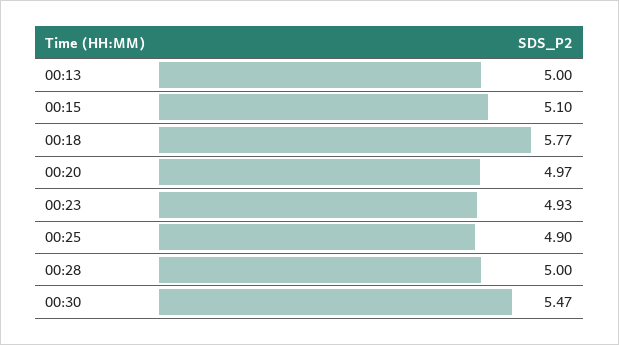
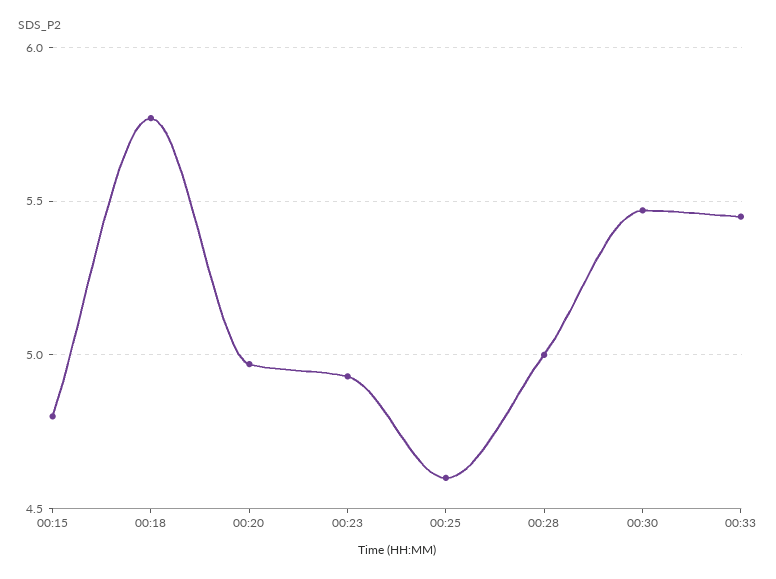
00:13: 5 -> none
00:15: 5.1 -> 4.8
00:25: 4.9 -> 4.6
00:33: none -> 5.45

